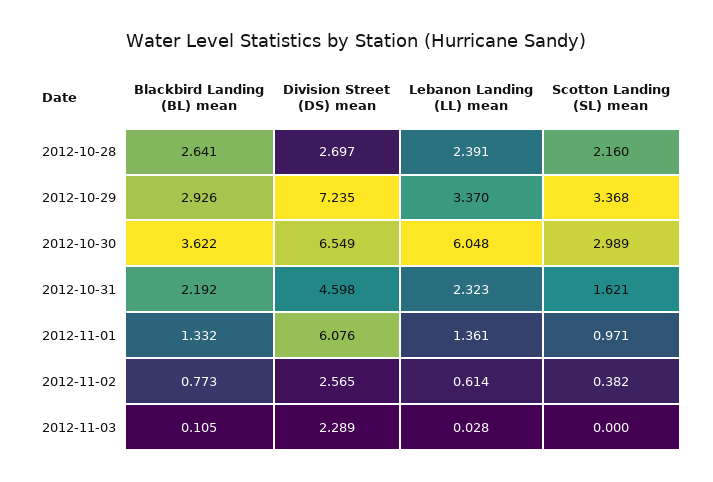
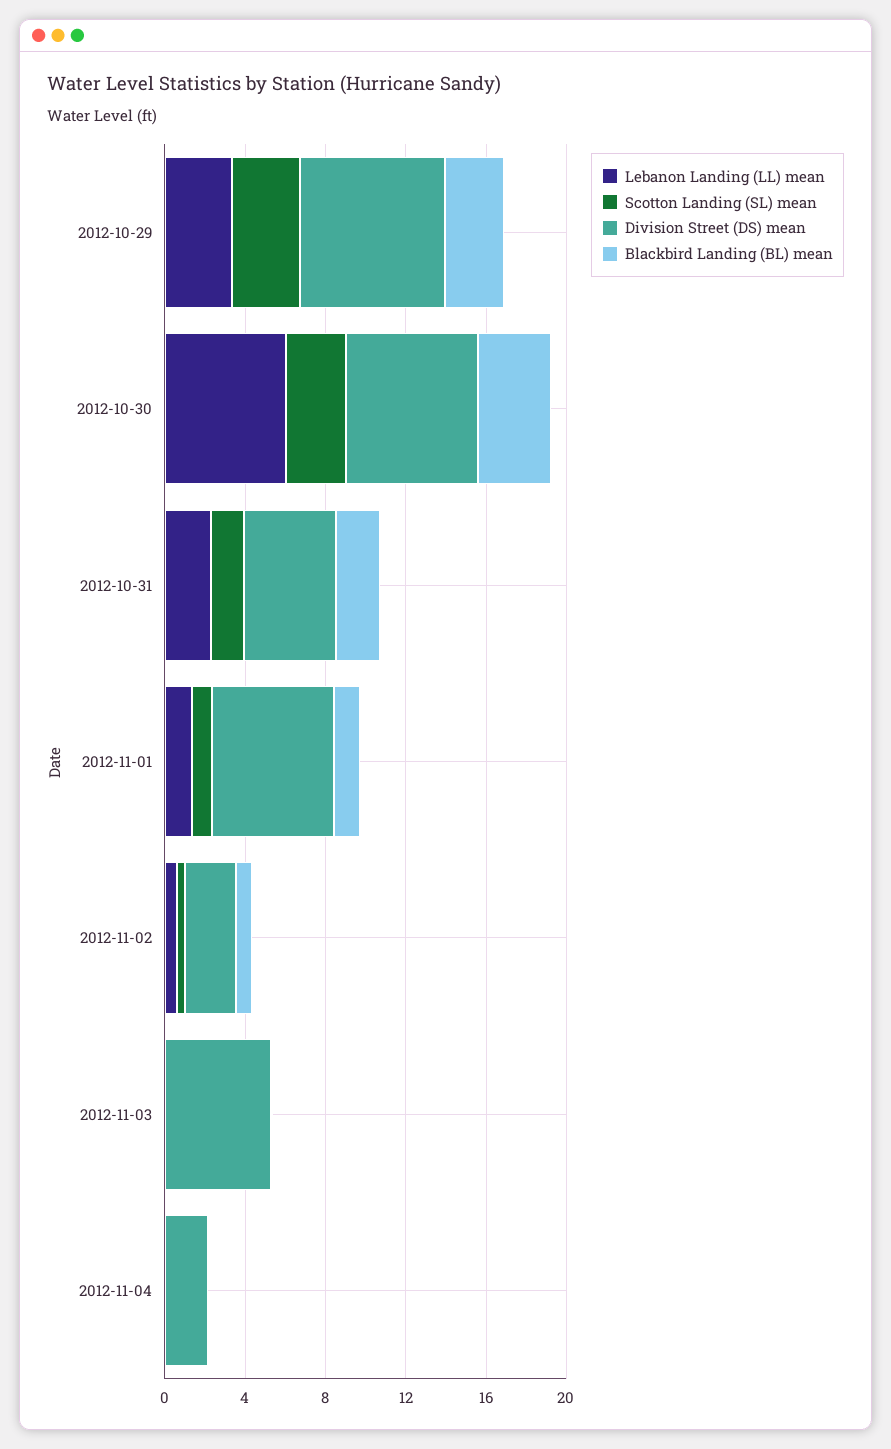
Blackbird Landing (BL) mean, 2012-10-28: 2.641 -> none
Division Street (DS) mean, 2012-10-28: 2.697 -> none
Lebanon Landing (LL) mean, 2012-10-28: 2.391 -> none
Scotton Landing (SL) mean, 2012-10-28: 2.16 -> none
Division Street (DS) mean, 2012-11-03: 2.289 -> 5
Lebanon Landing (LL) mean, 2012-11-04: none -> 0
Scotton Landing (SL) mean, 2012-11-04: none -> 0
Division Street (DS) mean, 2012-11-04: none -> 2
Blackbird Landing (BL) mean, 2012-11-04: none -> 0

